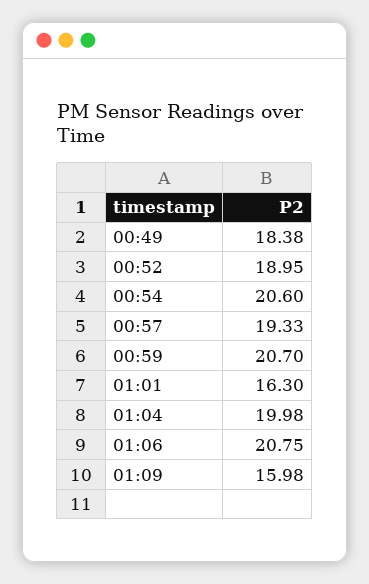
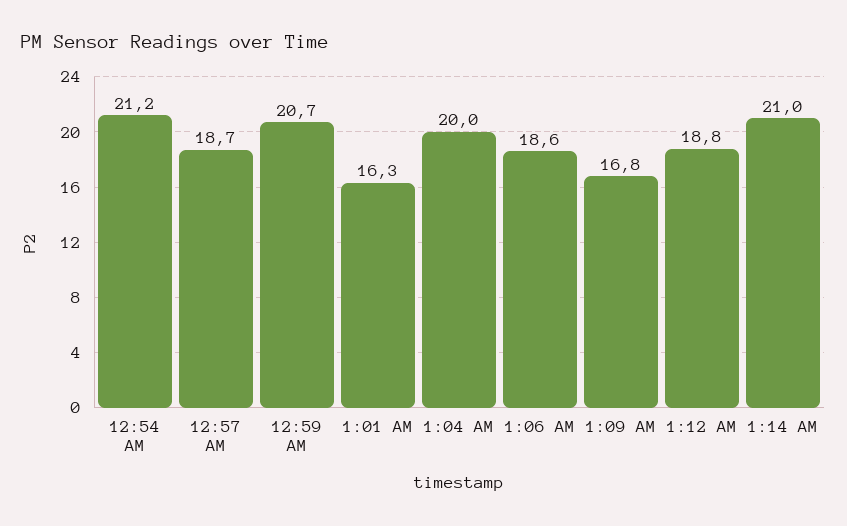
00:49: 18.38 -> none
00:52: 18.95 -> none
00:54: 20.6 -> 21.2
00:57: 19.33 -> 18.7
01:06: 20.75 -> 18.6
01:09: 15.98 -> 16.8
1:12 AM: none -> 18.8
1:14 AM: none -> 21

